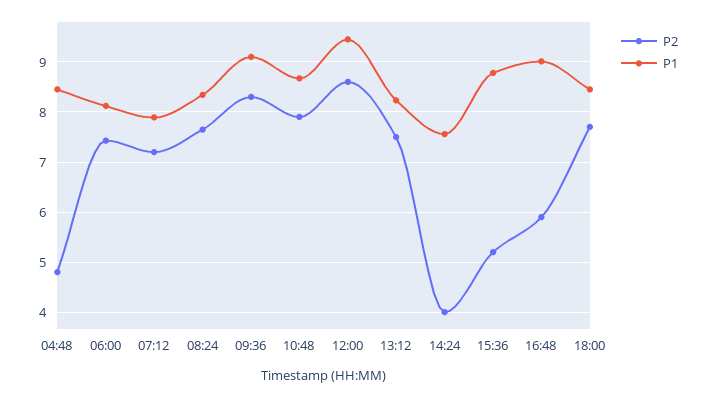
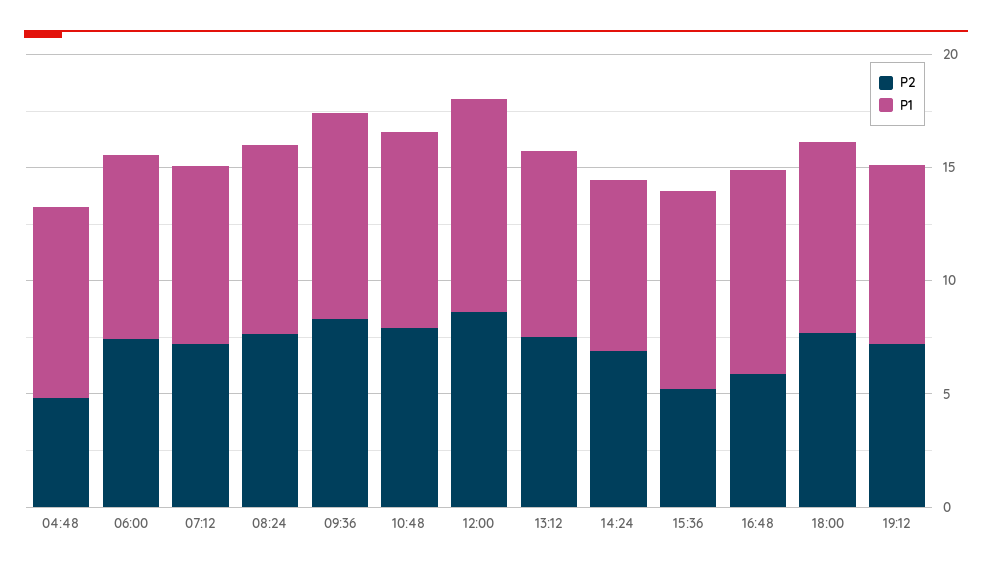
P2, 14:24: 4 -> 7
P2, 19:12: none -> 7
P1, 19:12: none -> 8

